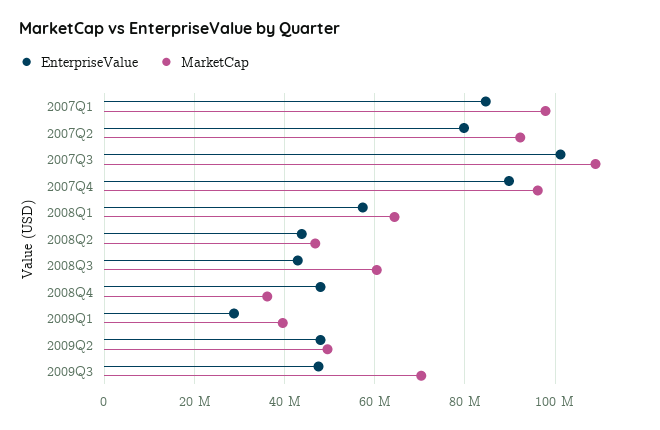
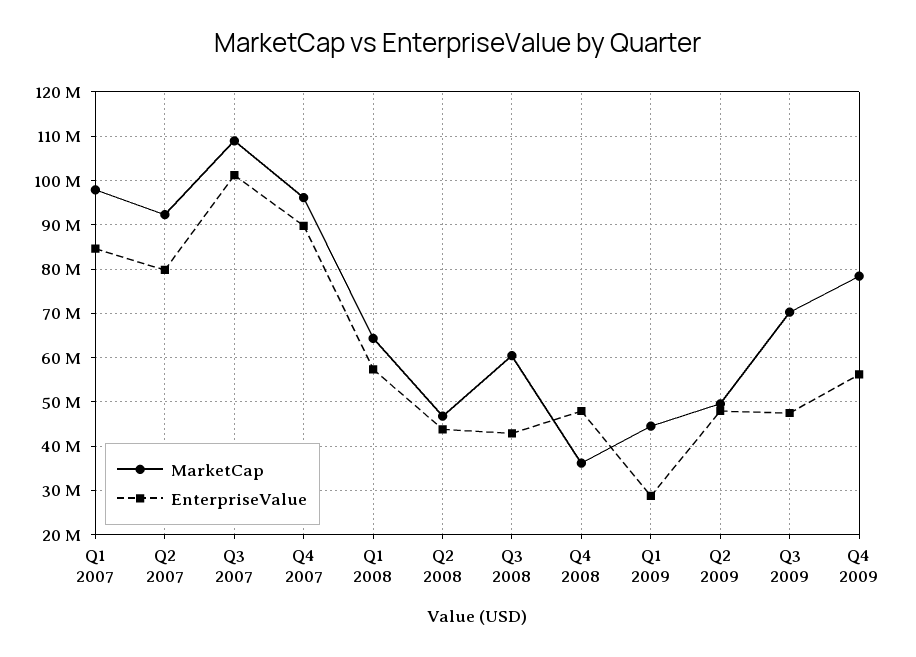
MarketCap, 2009Q1: 40000000 -> 44000000
MarketCap, Q4 2009: none -> 78000000
EnterpriseValue, Q4 2009: none -> 56000000

